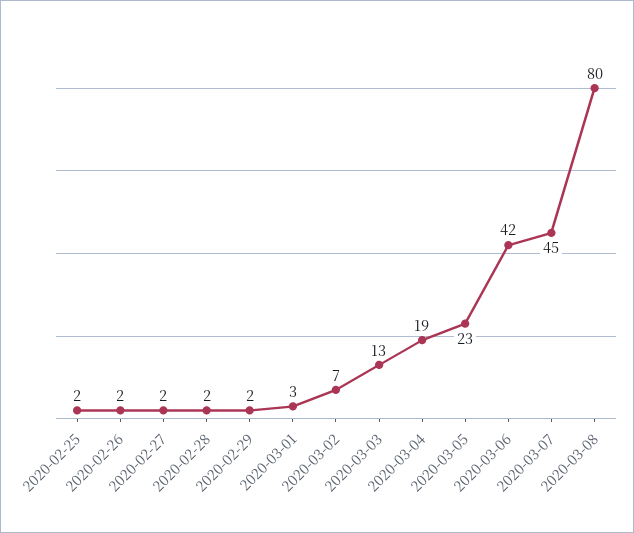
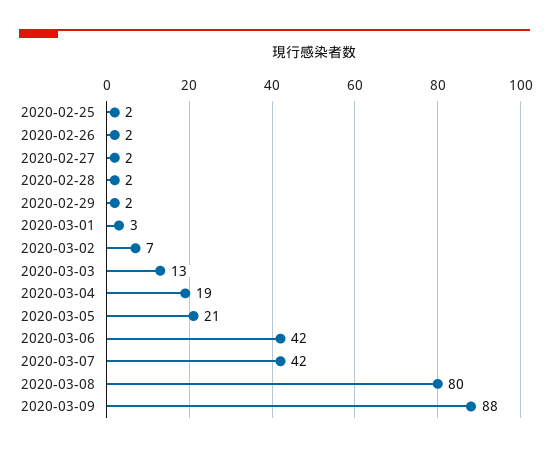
2020-03-05: 23 -> 21
2020-03-07: 45 -> 42
2020-03-09: none -> 88

